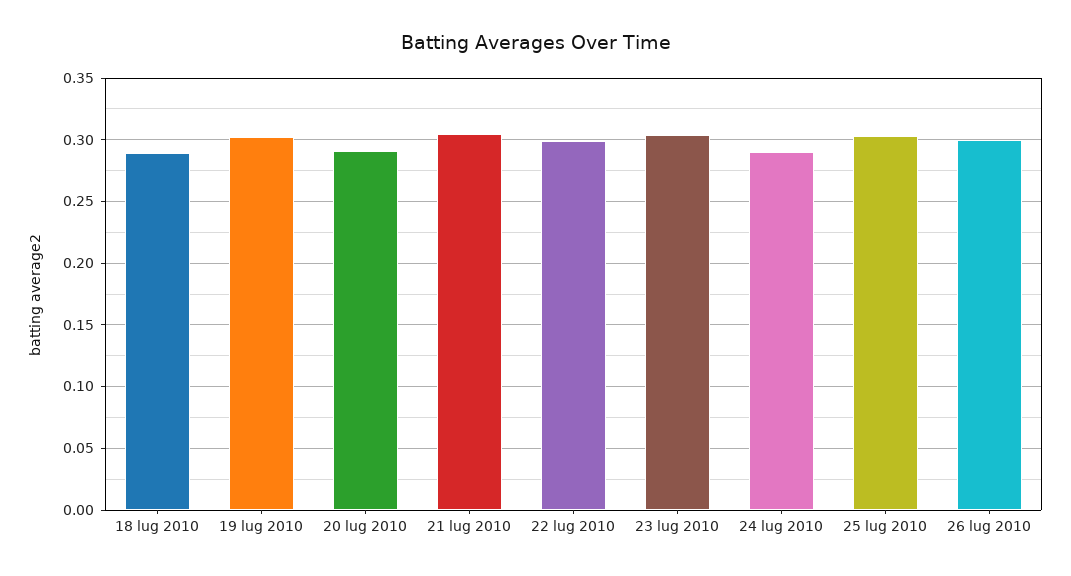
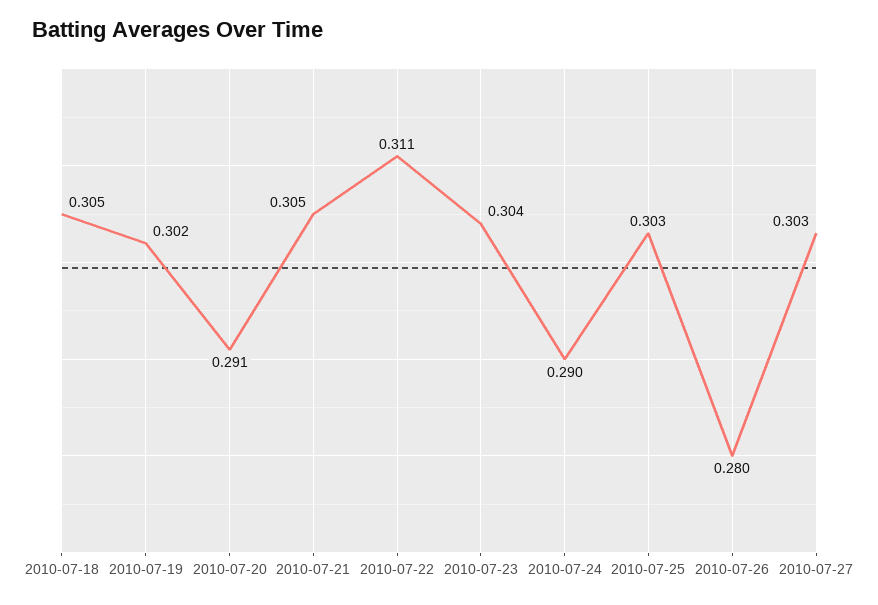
18 lug 2010: 0.29 -> 0.305
22 lug 2010: 0.3 -> 0.311
26 lug 2010: 0.3 -> 0.28
2010-07-27: none -> 0.303

